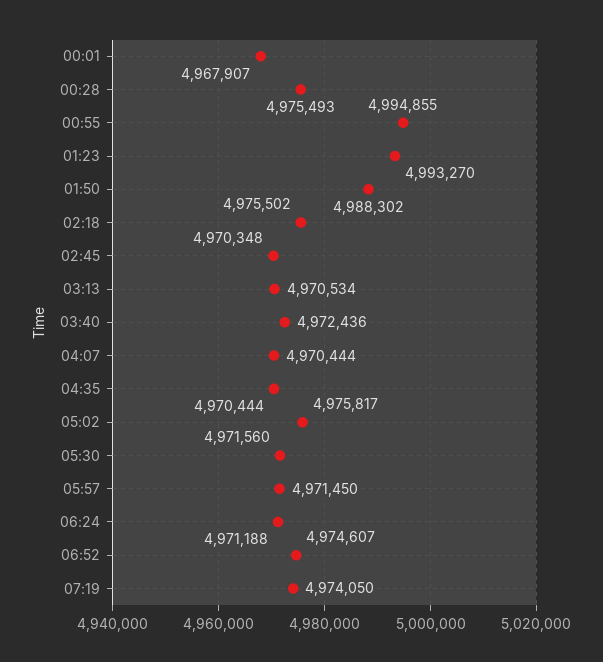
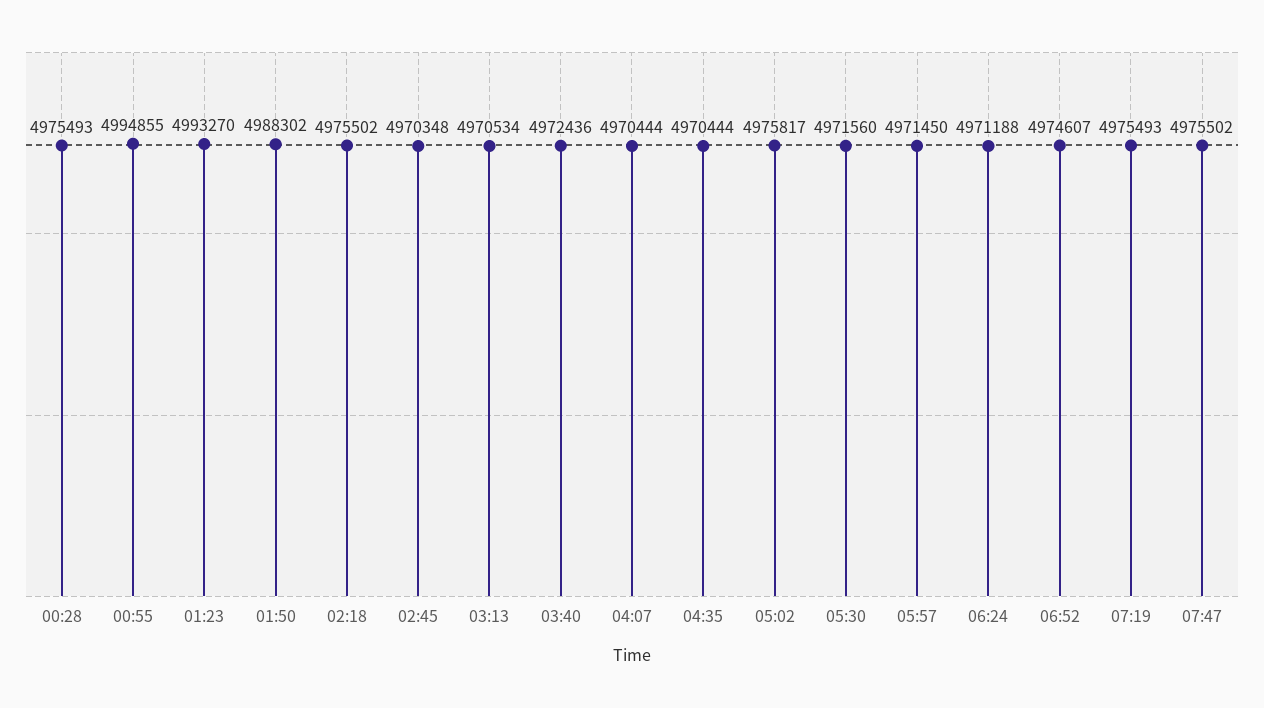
00:01: 4967907 -> none
07:19: 4974050 -> 4975493
07:47: none -> 4975502

